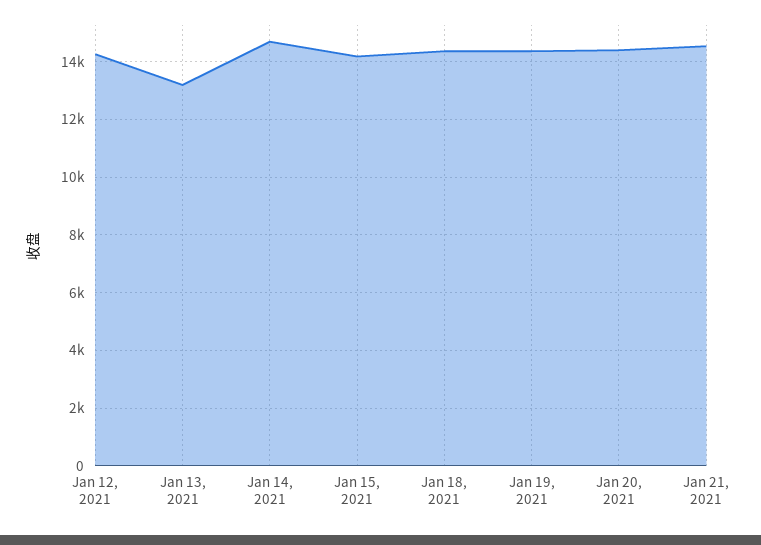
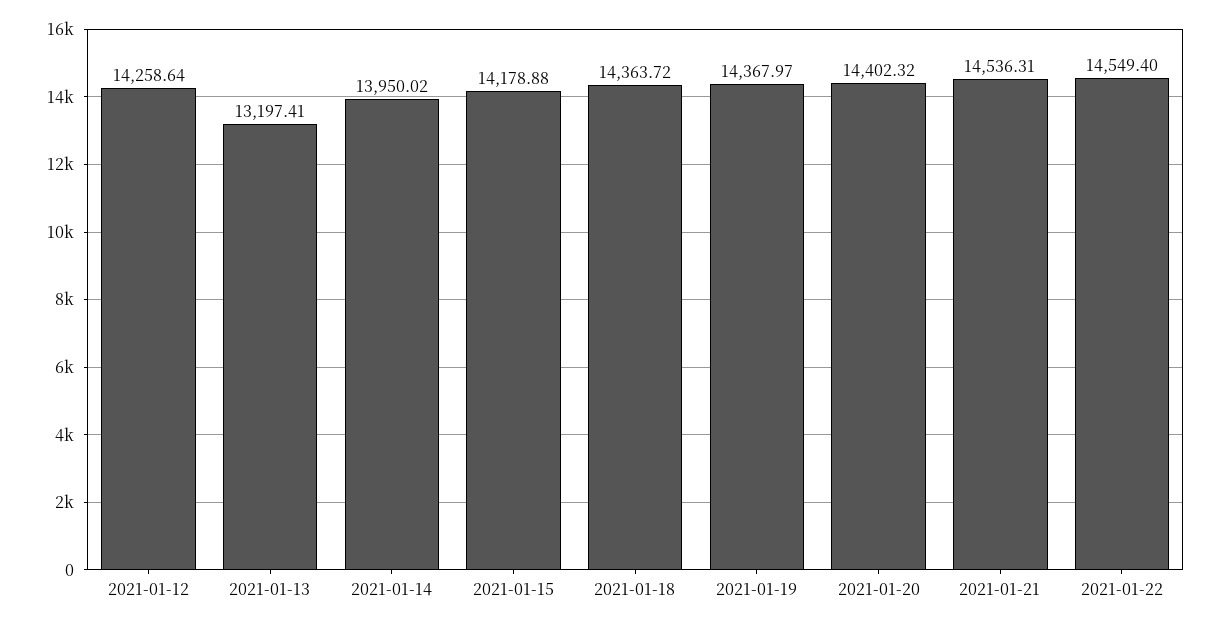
Jan 14, 2021: 14750 -> 13950.02
2021-01-22: none -> 14549.4

